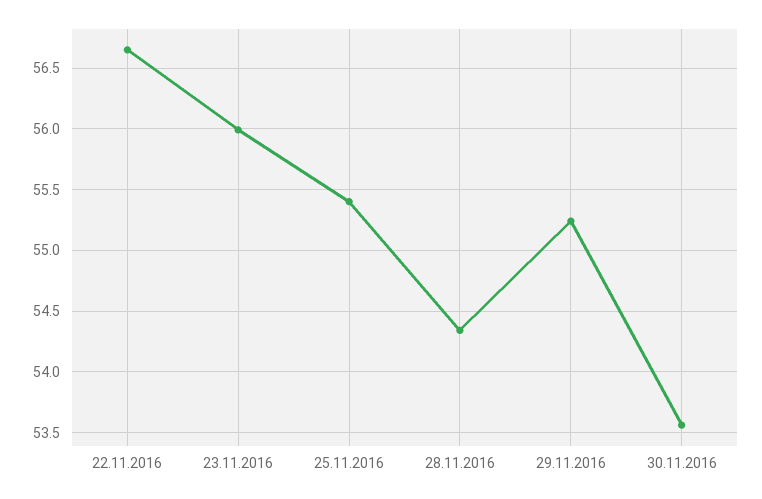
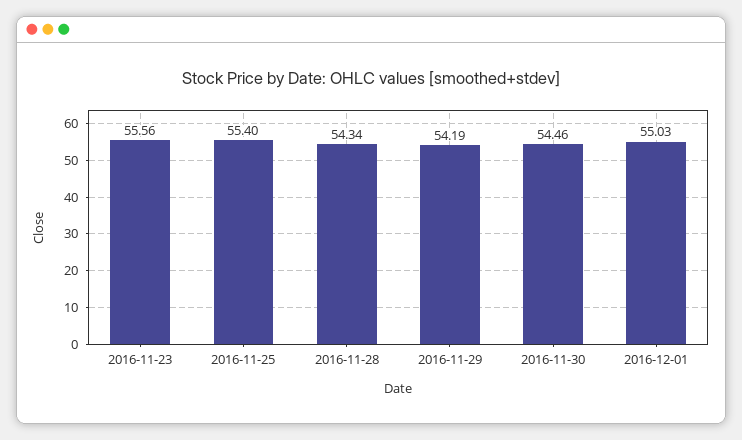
22.11.2016: 56.65 -> none
23.11.2016: 56 -> 55.56
29.11.2016: 55.25 -> 54.19
30.11.2016: 53.55 -> 54.46
2016-12-01: none -> 55.03

